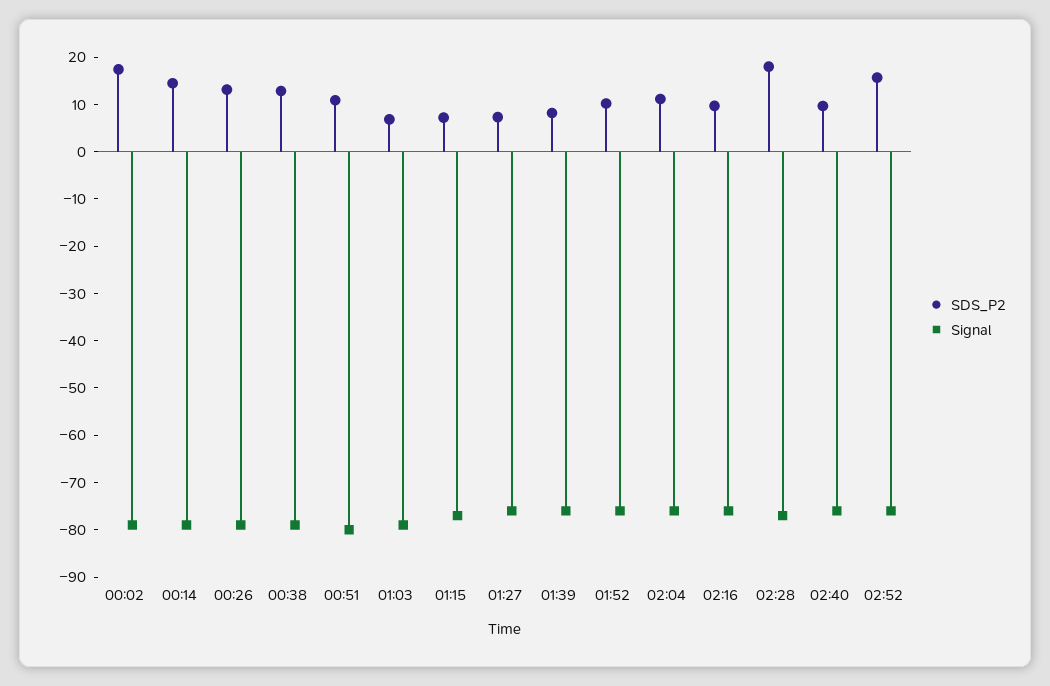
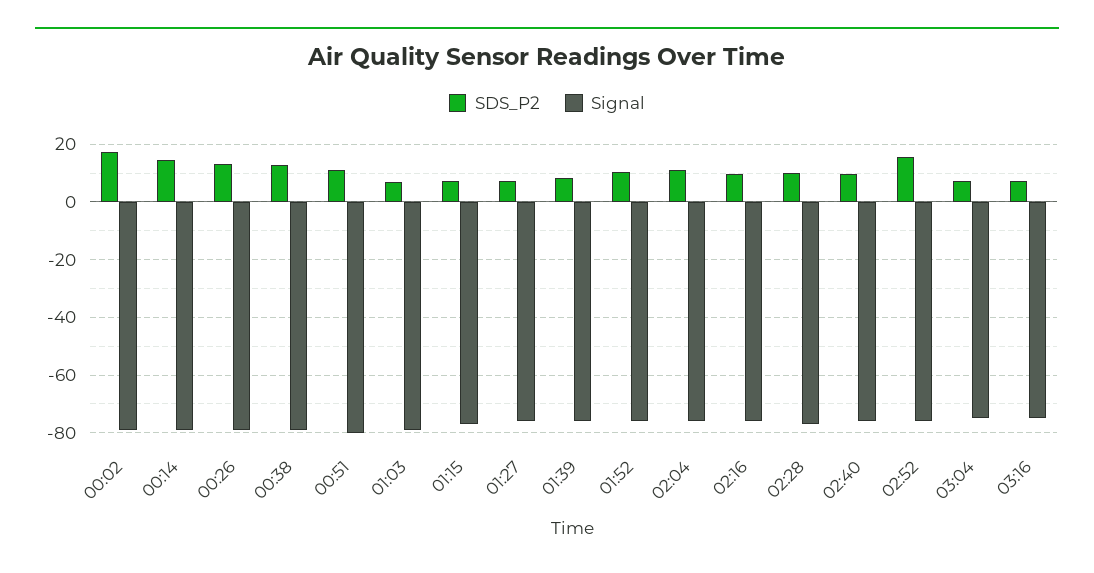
SDS_P2, 02:28: 18 -> 10
SDS_P2, 03:04: none -> 7.5
Signal, 03:04: none -> -75
SDS_P2, 03:16: none -> 7.5
Signal, 03:16: none -> -75

